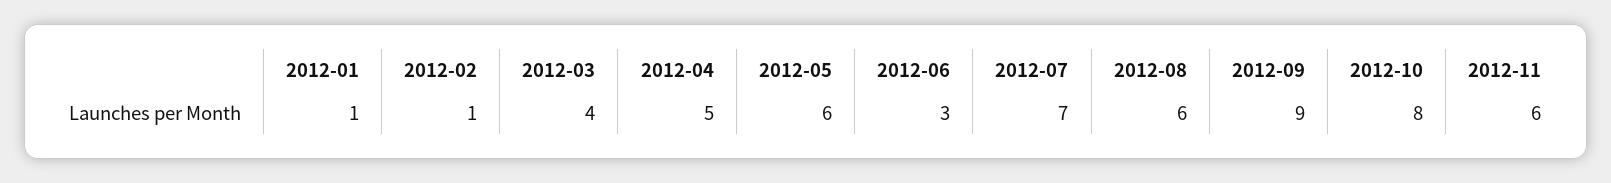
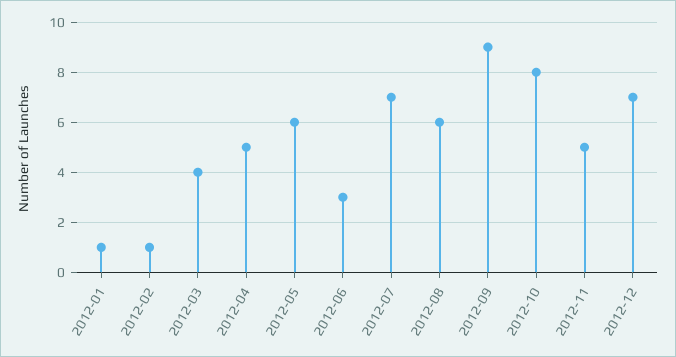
2012-11: 6 -> 5
2012-12: none -> 7

